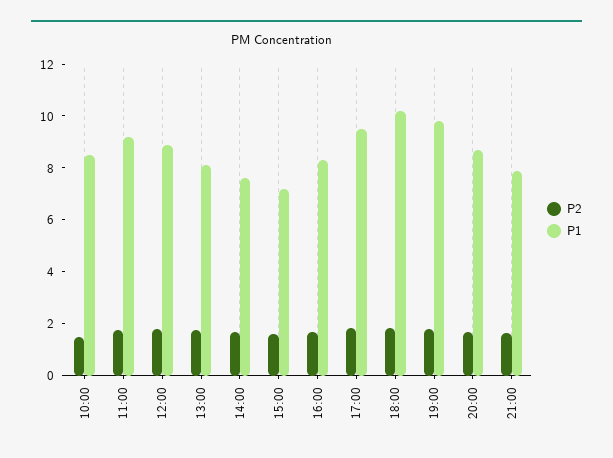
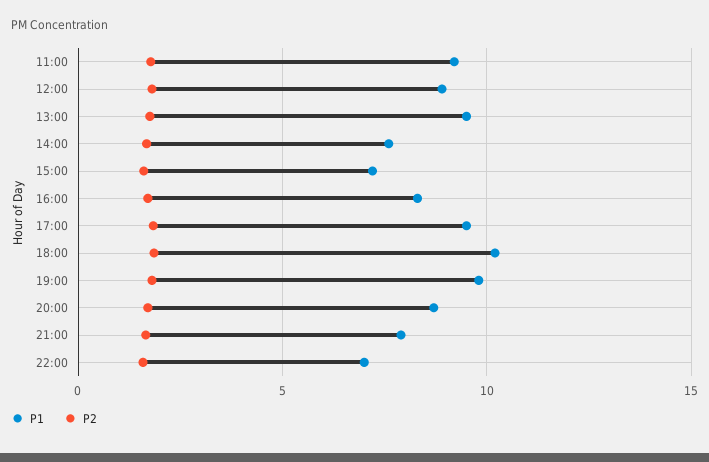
P2, 10:00: 1.5 -> none
P1, 10:00: 8.5 -> none
P1, 13:00: 8 -> 9.5
P1, 22:00: none -> 7
P2, 22:00: none -> 1.5

